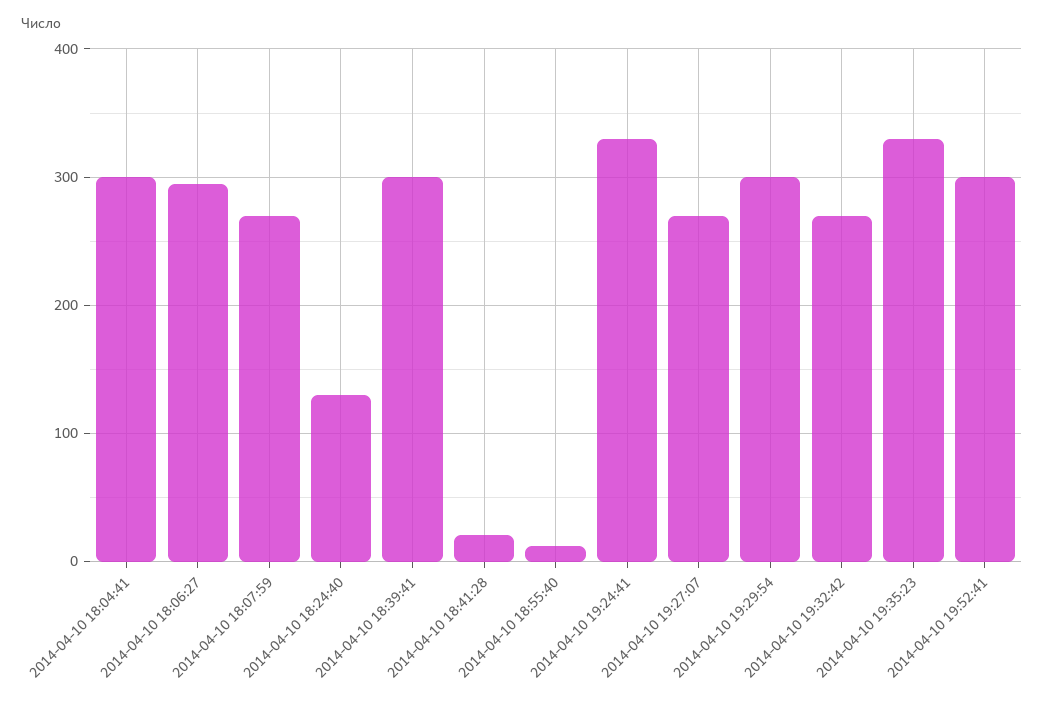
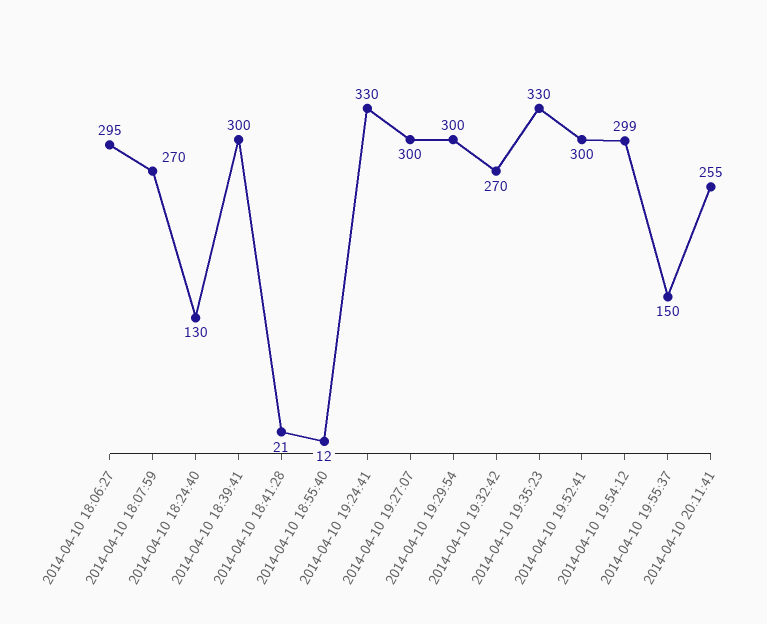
2014-04-10 18:04:41: 300 -> none
2014-04-10 19:27:07: 270 -> 300
2014-04-10 19:54:12: none -> 299
2014-04-10 19:55:37: none -> 150
2014-04-10 20:11:41: none -> 255

